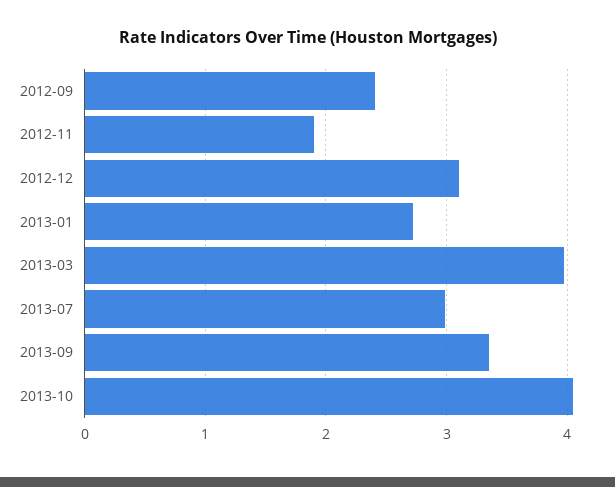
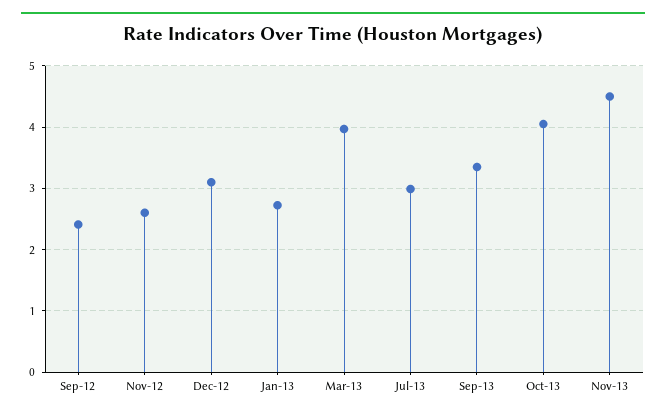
2012-11: 1.9 -> 2.6
Nov-13: none -> 4.5

